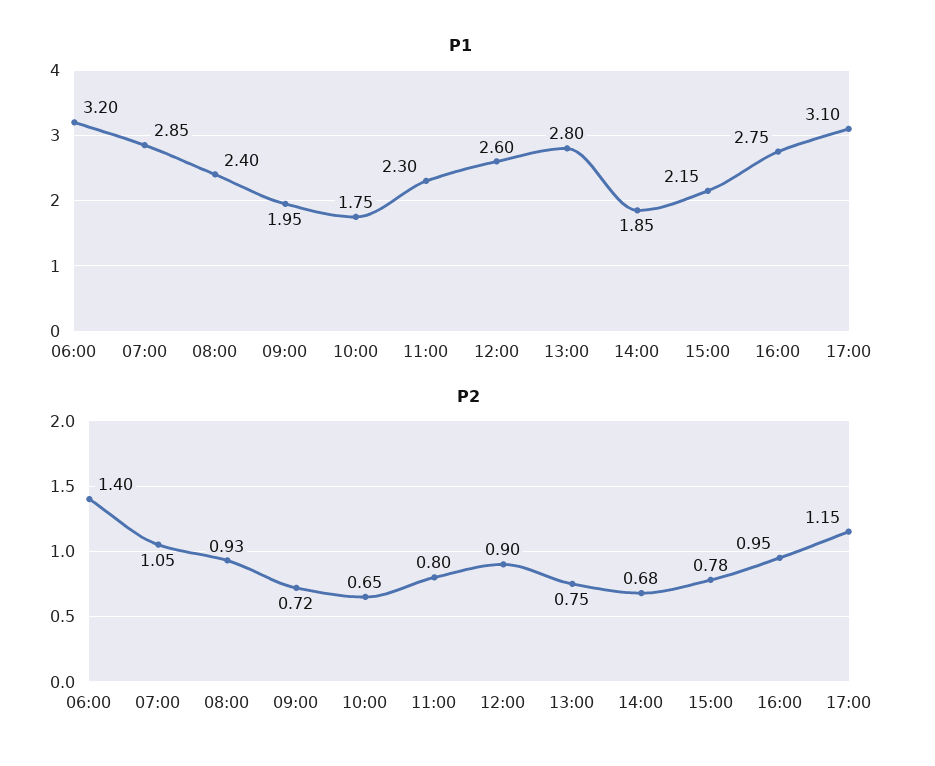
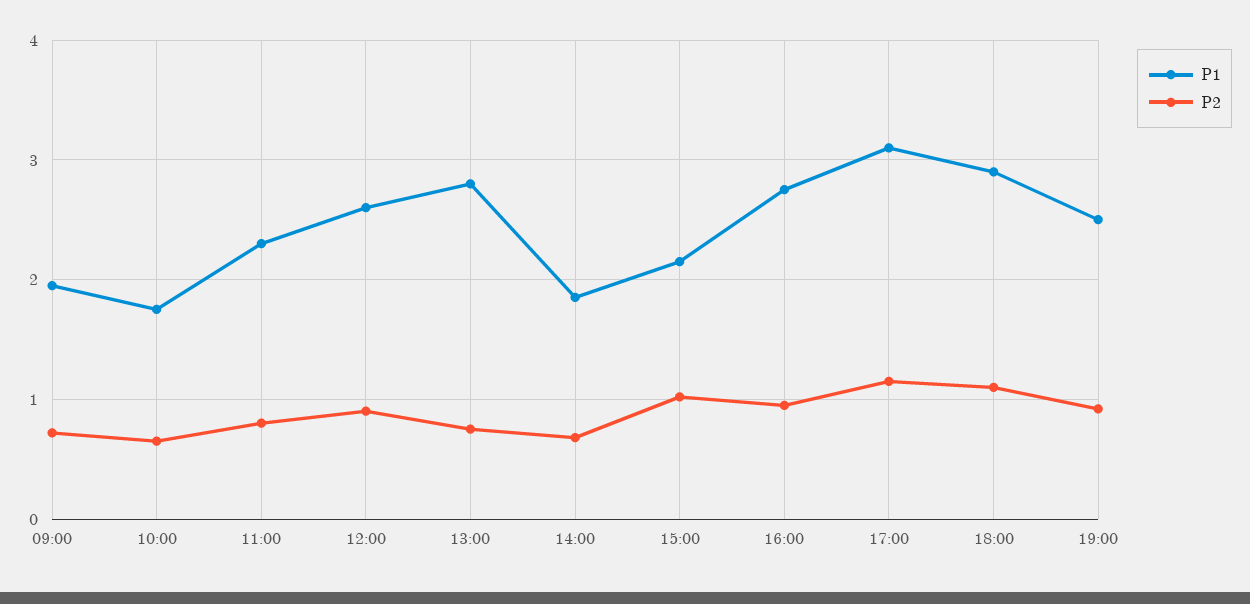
P1, 06:00: 3.2 -> none
P1, 07:00: 2.85 -> none
P1, 08:00: 2.4 -> none
P2, 06:00: 1.4 -> none
P2, 07:00: 1.05 -> none
P2, 08:00: 0.93 -> none
P2, 15:00: 0.78 -> 1
P1, 18:00: none -> 2.9
P2, 18:00: none -> 1.1
P1, 19:00: none -> 2.5
P2, 19:00: none -> 0.9

